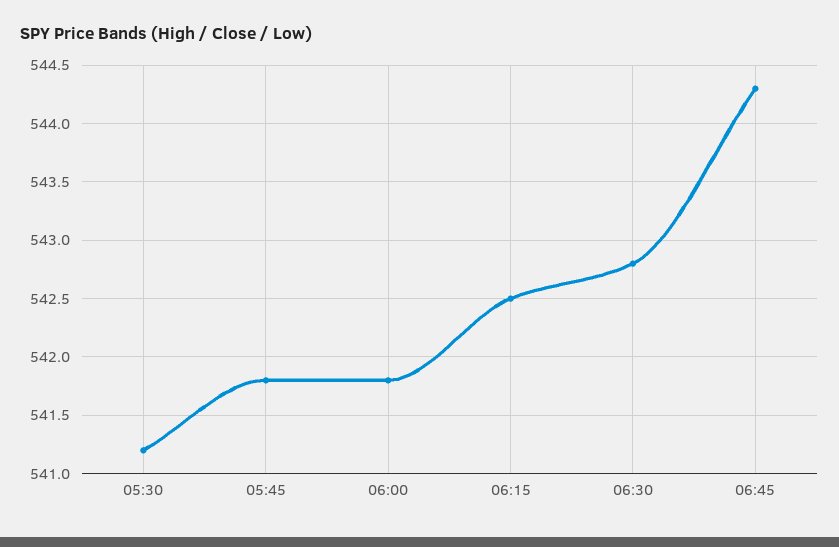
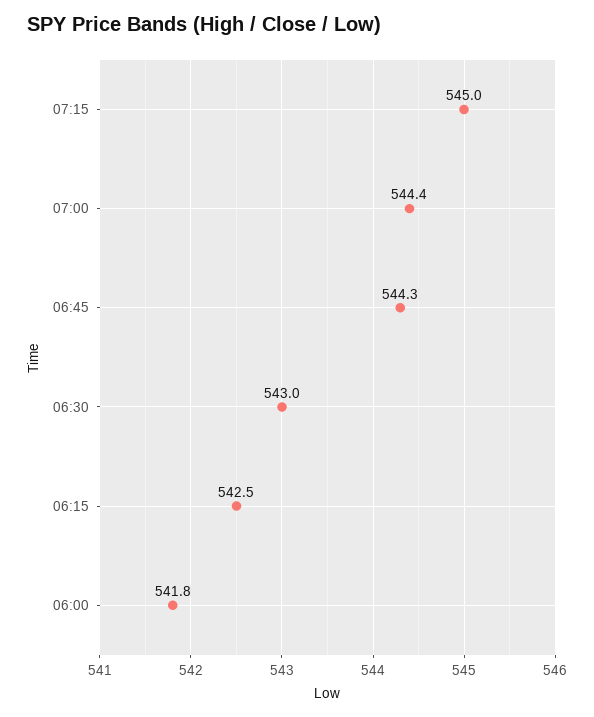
05:30: 541.2 -> none
05:45: 541.8 -> none
06:30: 542.8 -> 543
07:15: none -> 545
07:00: none -> 544.4

